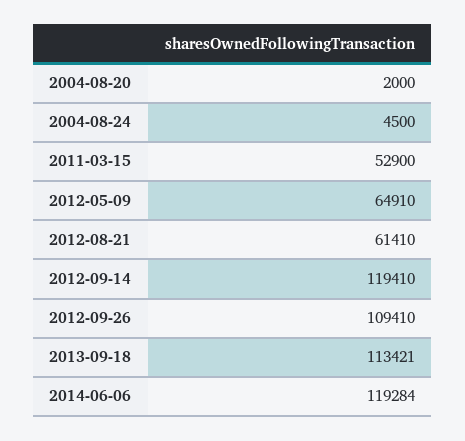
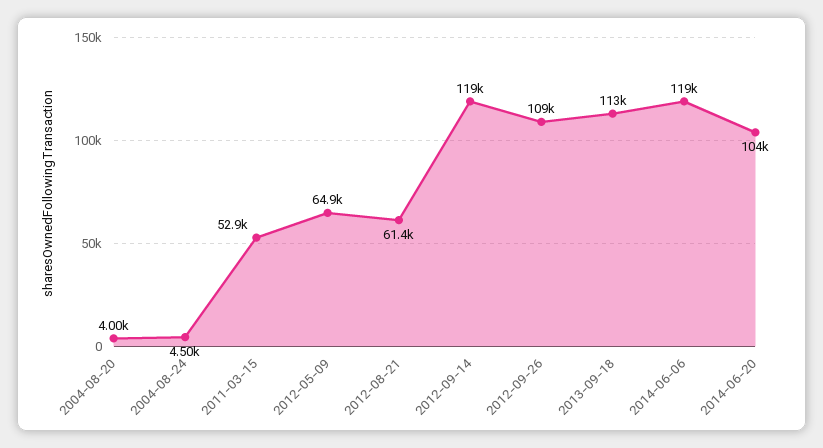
2004-08-20: 2000 -> 4000
2014-06-20: none -> 104000

